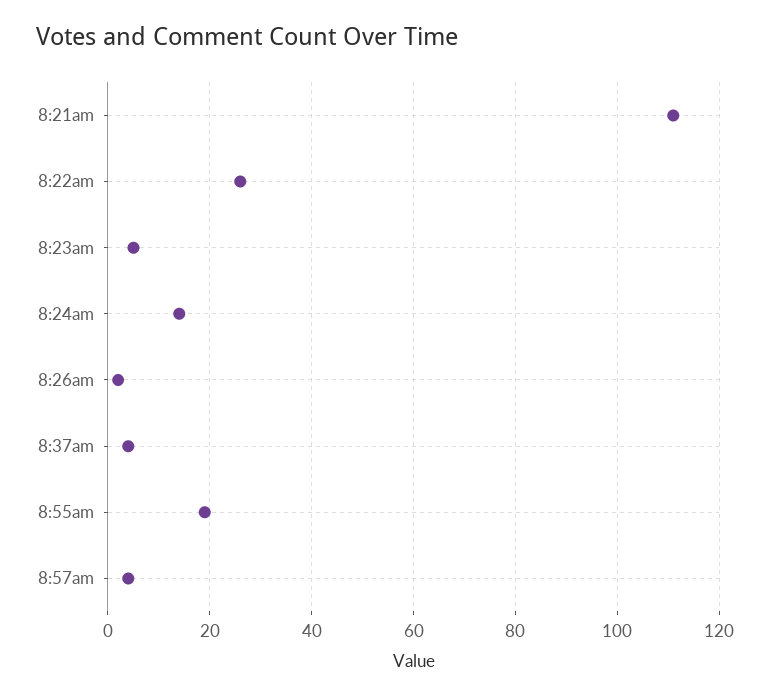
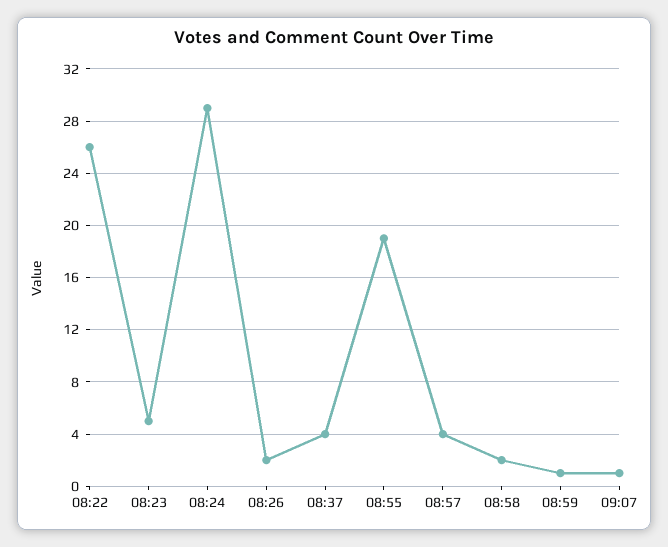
8:21am: 110 -> none
8:24am: 15 -> 29
08:58: none -> 2
08:59: none -> 1
09:07: none -> 1

